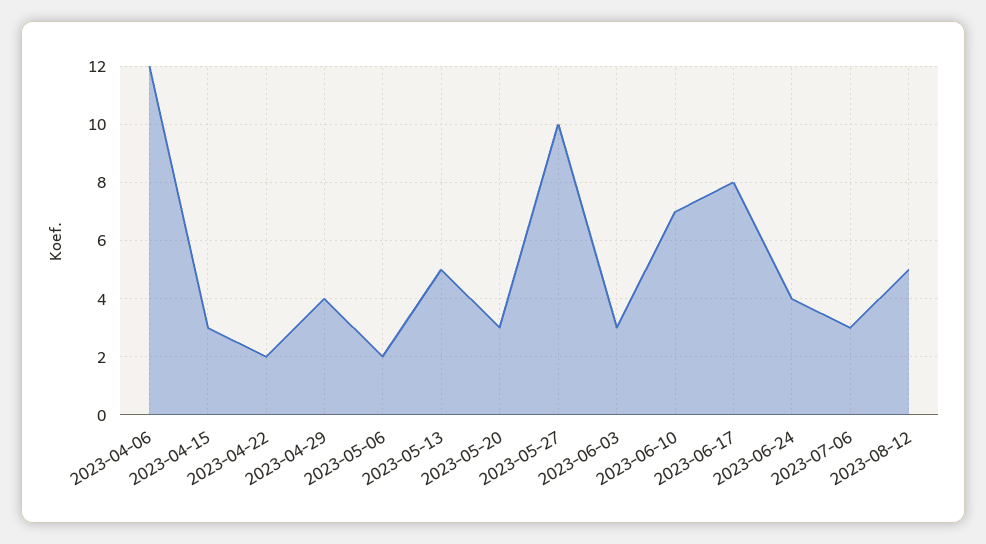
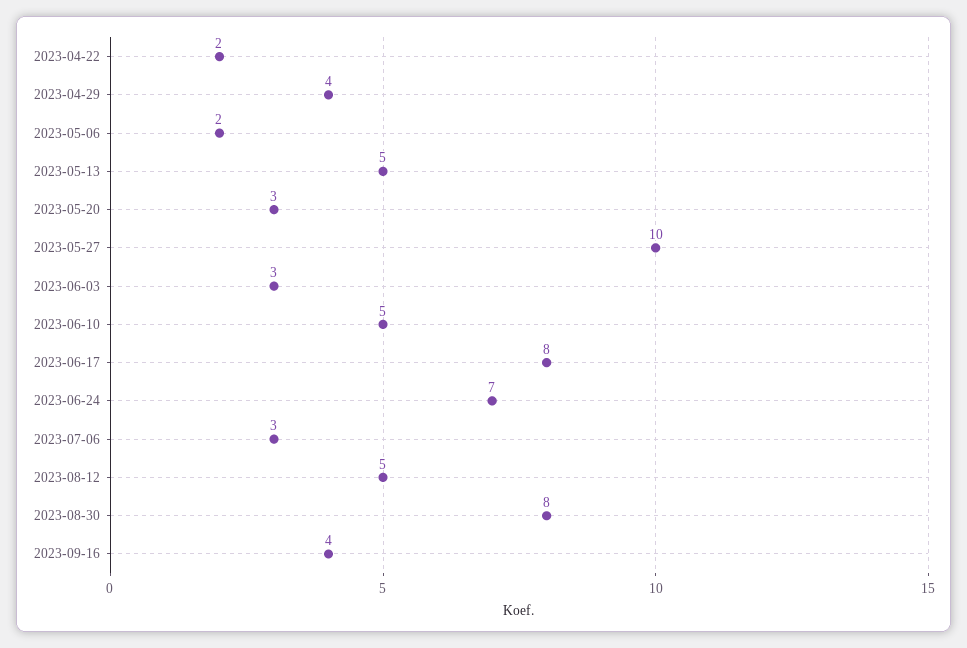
2023-04-06: 12 -> none
2023-04-15: 3 -> none
2023-06-10: 7 -> 5
2023-06-24: 4 -> 7
2023-08-30: none -> 8
2023-09-16: none -> 4

